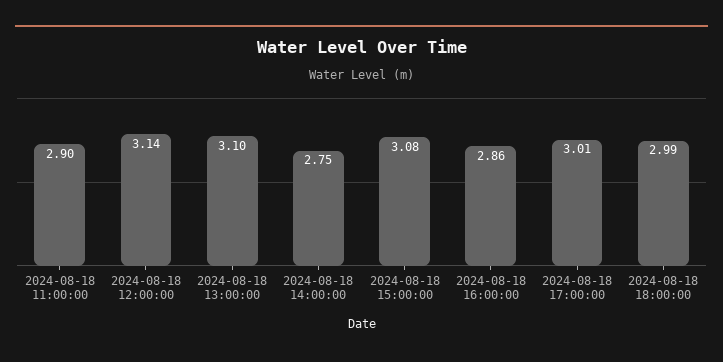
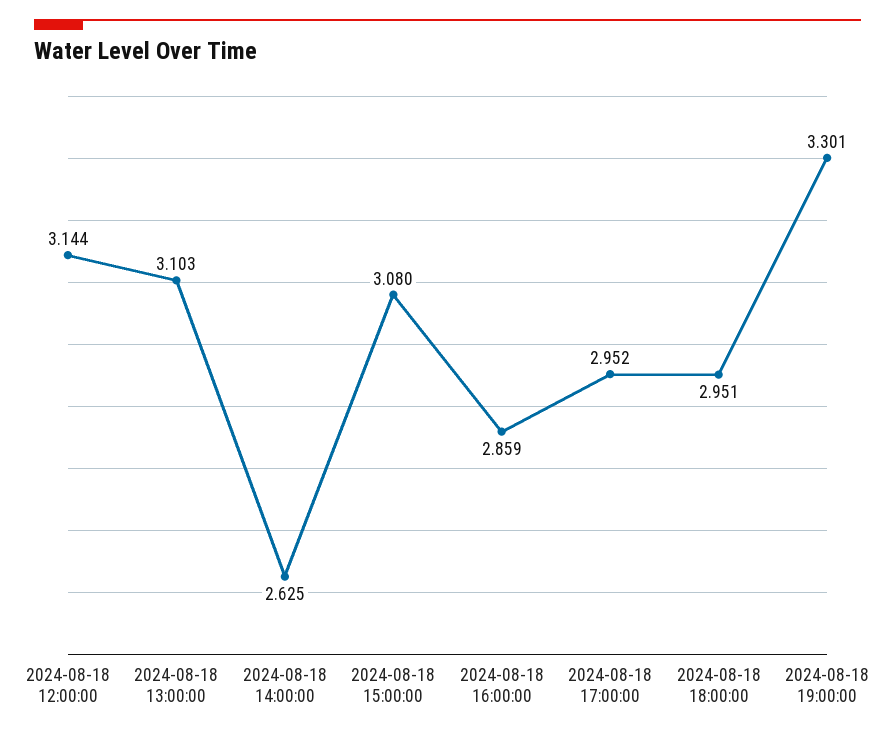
2024-08-18 11:00:00: 2.9 -> none
2024-08-18 14:00:00: 2.75 -> 2.625
2024-08-18 17:00:00: 3.01 -> 2.952
2024-08-18 18:00:00: 2.99 -> 2.951
2024-08-18 19:00:00: none -> 3.301

